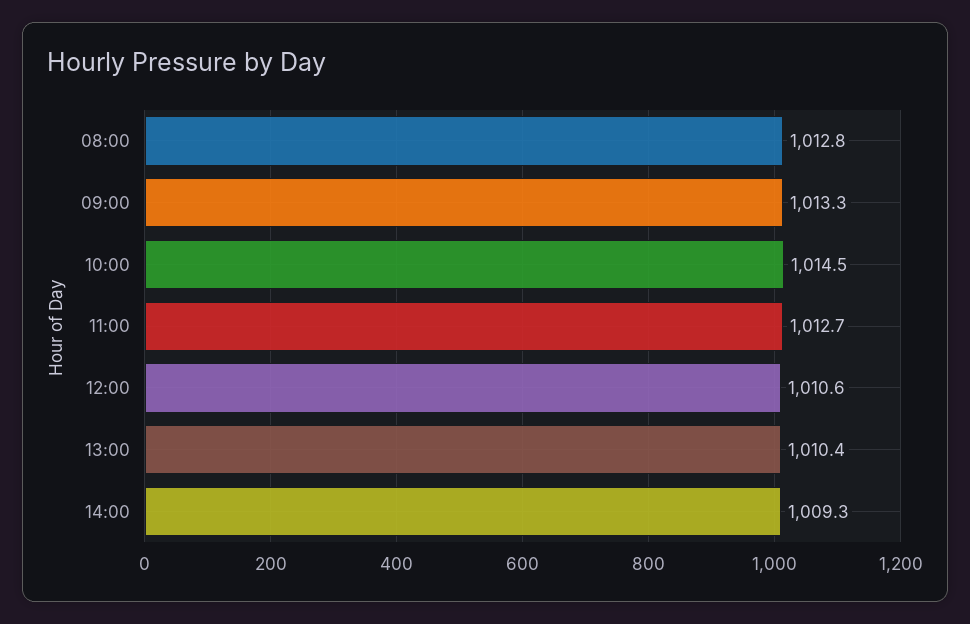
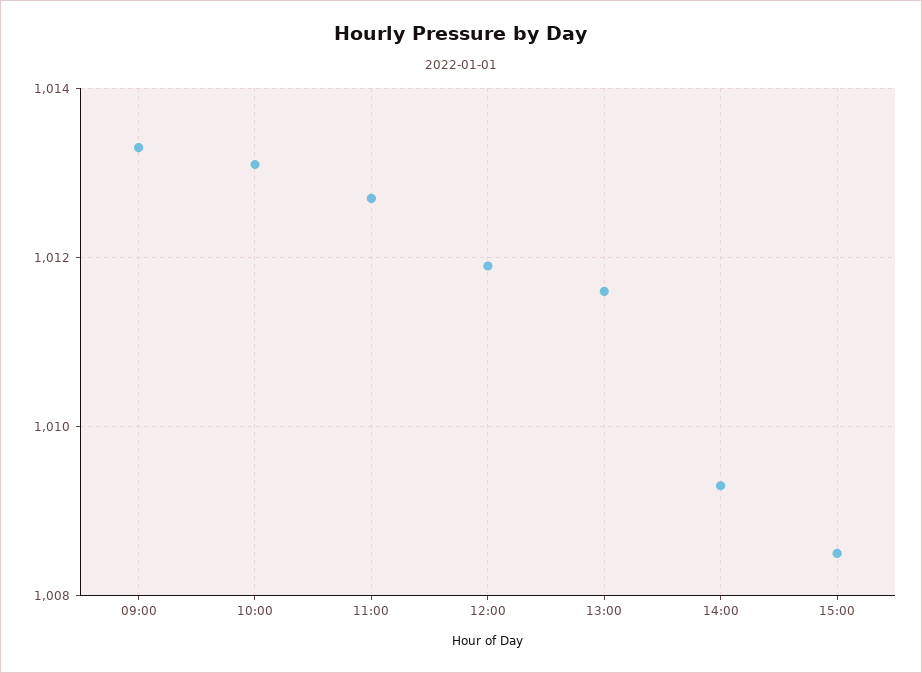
08:00: 1012.8 -> none
10:00: 1014.5 -> 1013
12:00: 1010.6 -> 1012
13:00: 1010.4 -> 1011.5
15:00: none -> 1008.5

